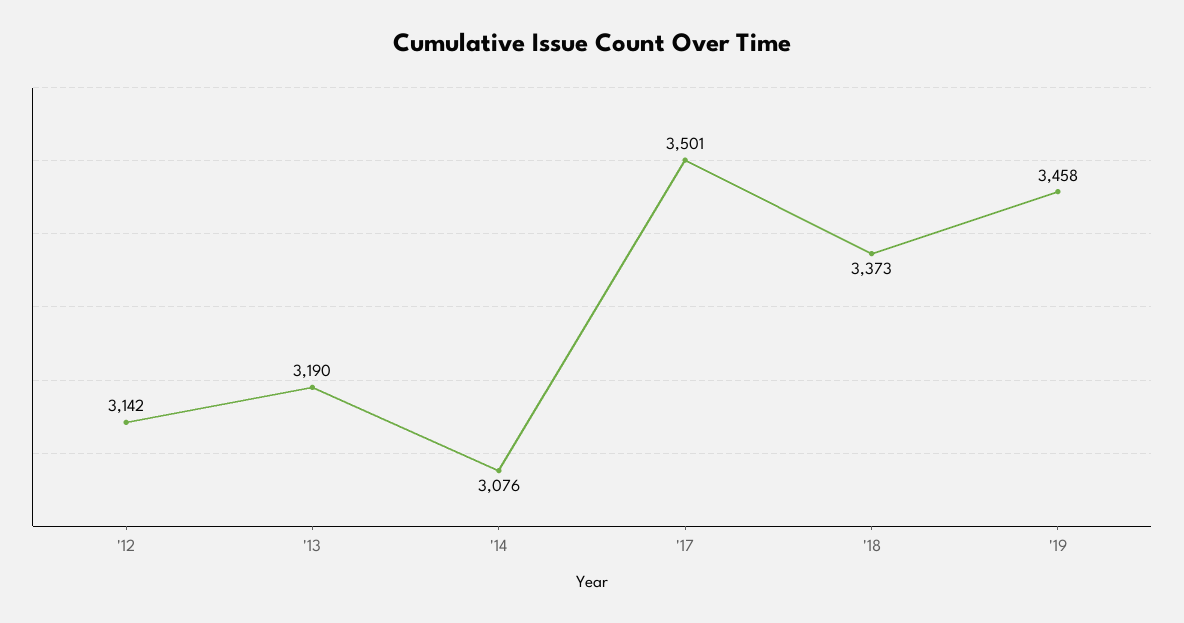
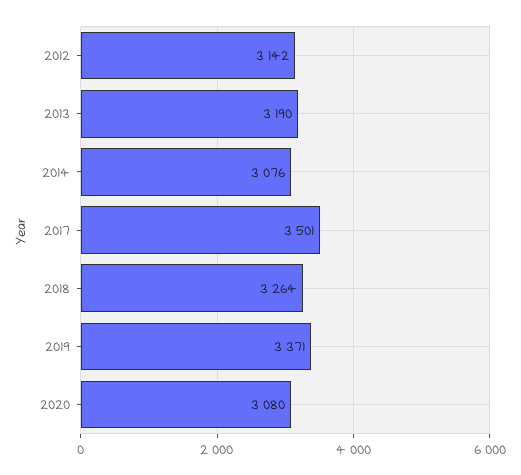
'18: 3373 -> 3264
'19: 3458 -> 3371
2020: none -> 3080

